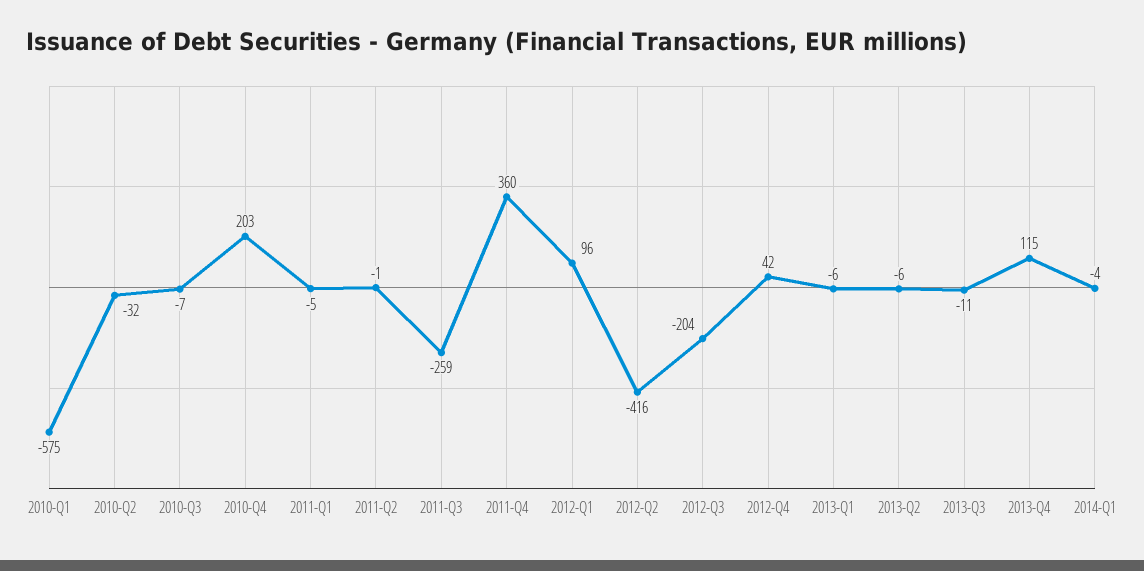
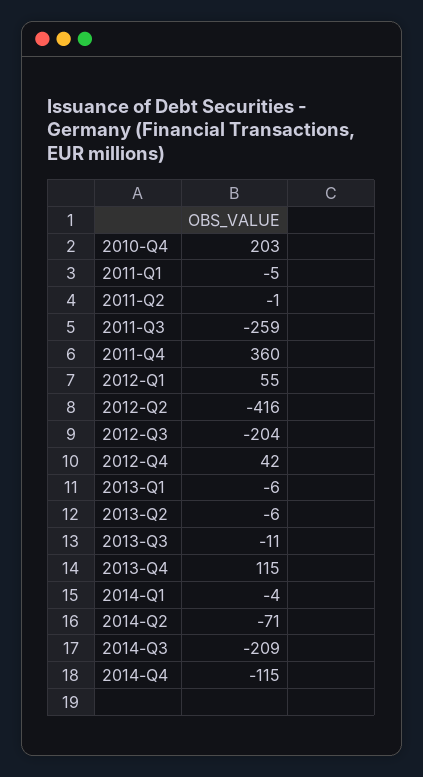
2010-Q1: -575 -> none
2010-Q2: -32 -> none
2010-Q3: -7 -> none
2012-Q1: 96 -> 55
2014-Q2: none -> -71
2014-Q3: none -> -209
2014-Q4: none -> -115

